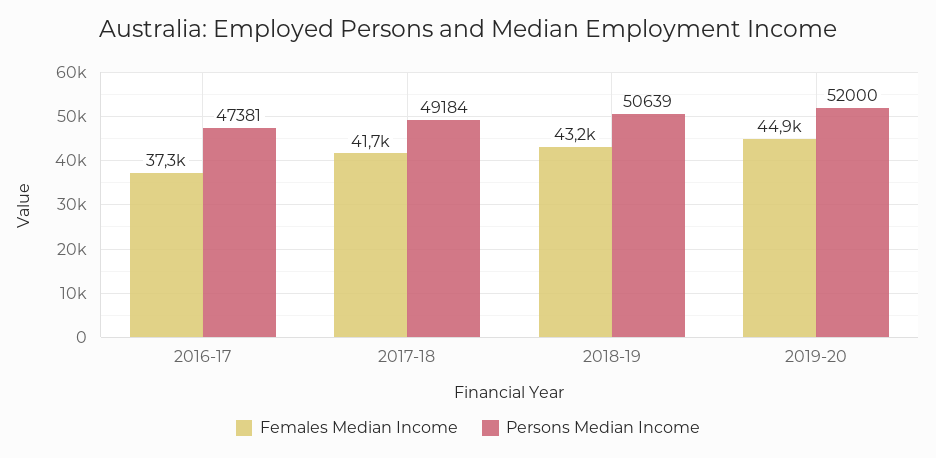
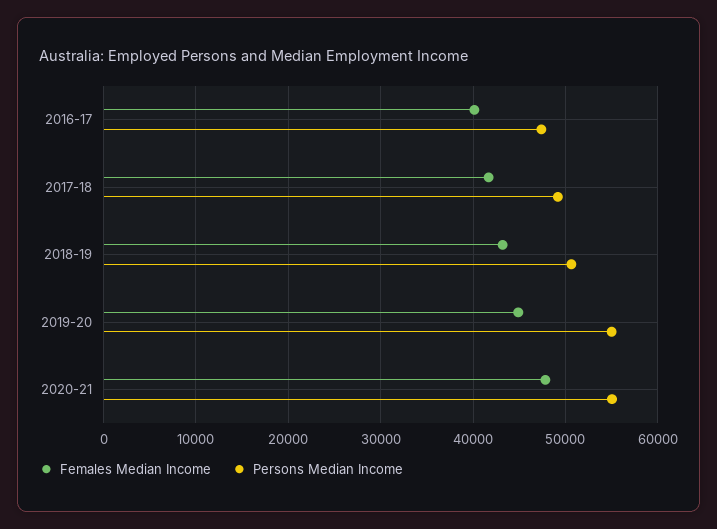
Females Median Income, 2016-17: 37300 -> 40000
Persons Median Income, 2019-20: 52000 -> 55000
Females Median Income, 2020-21: none -> 48000
Persons Median Income, 2020-21: none -> 55000

